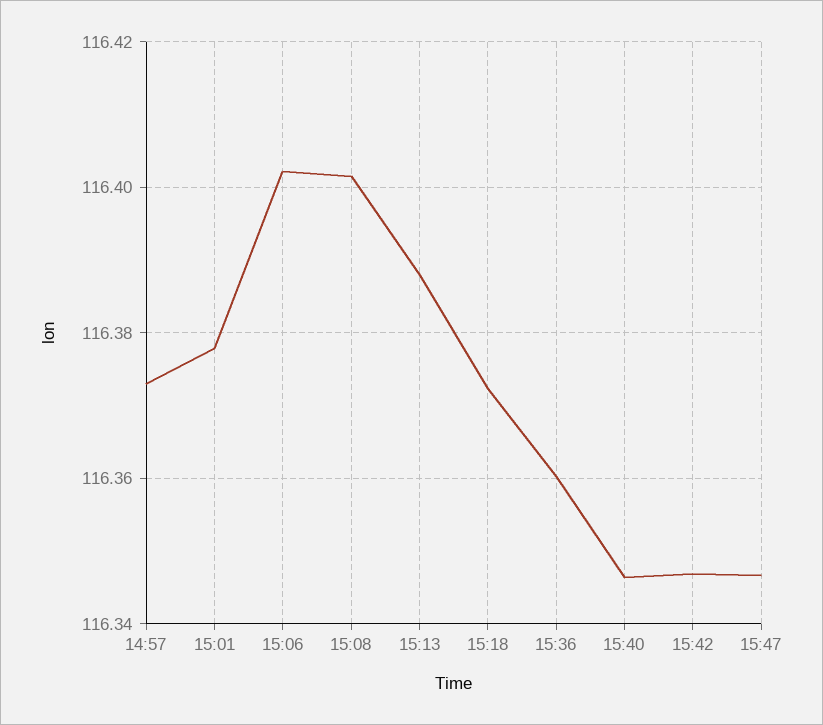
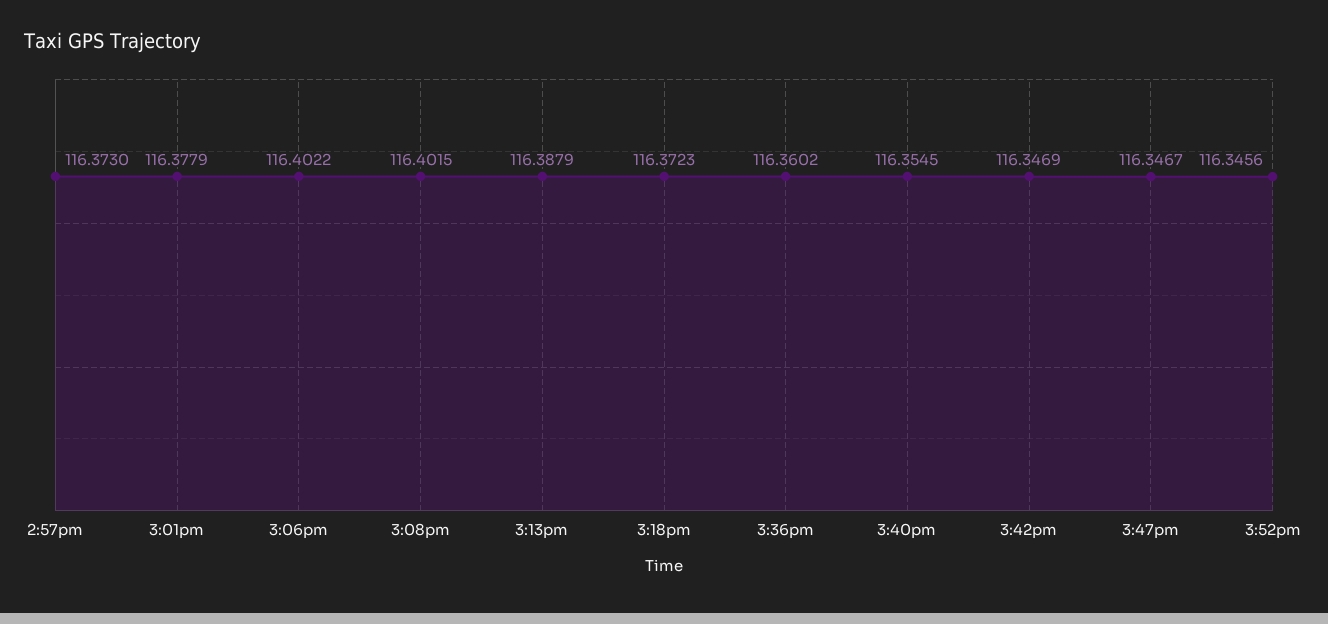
15:40: 116.346 -> 116.3545
3:52pm: none -> 116.3456

